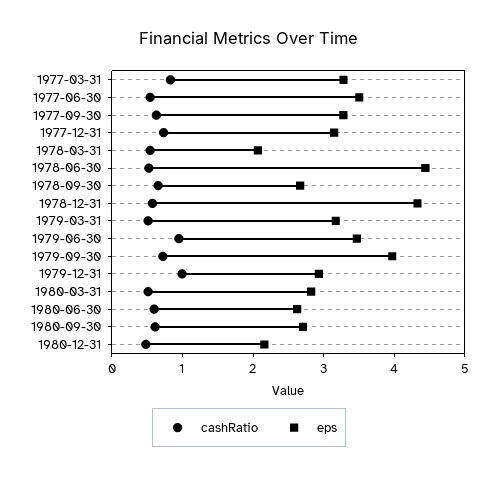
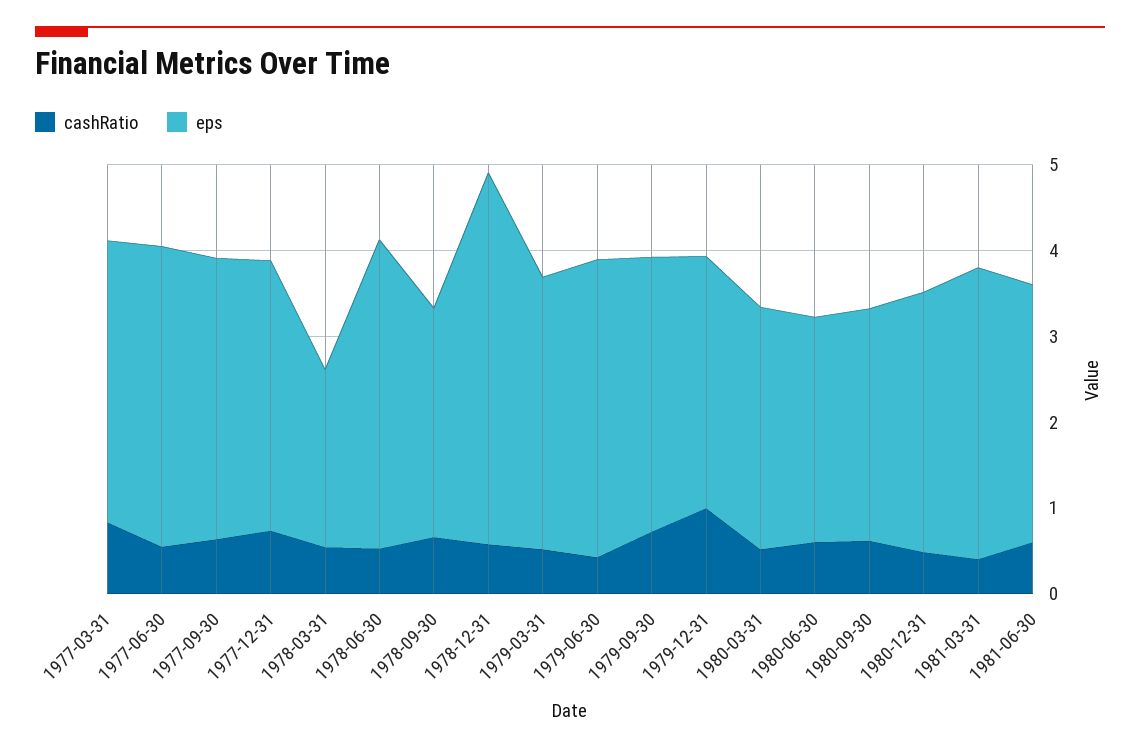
eps, 1978-06-30: 4.4 -> 3.6
cashRatio, 1979-06-30: 1 -> 0.4
eps, 1979-09-30: 4 -> 3.2
eps, 1980-12-31: 2.2 -> 3
cashRatio, 1981-03-31: none -> 0.4
eps, 1981-03-31: none -> 3.4
cashRatio, 1981-06-30: none -> 0.6
eps, 1981-06-30: none -> 3

